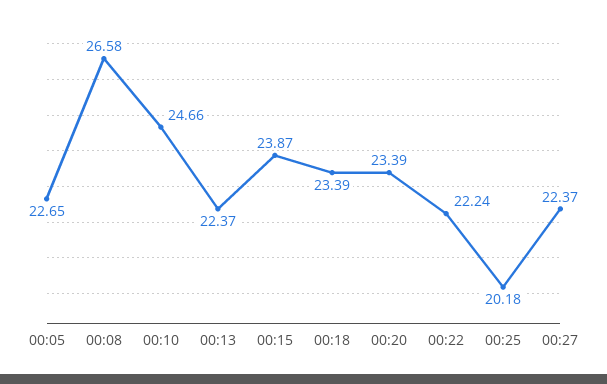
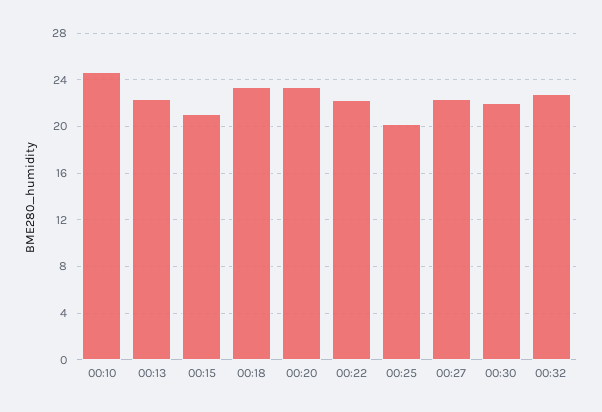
00:05: 22.65 -> none
00:08: 26.58 -> none
00:15: 23.87 -> 21
00:30: none -> 22
00:32: none -> 23

